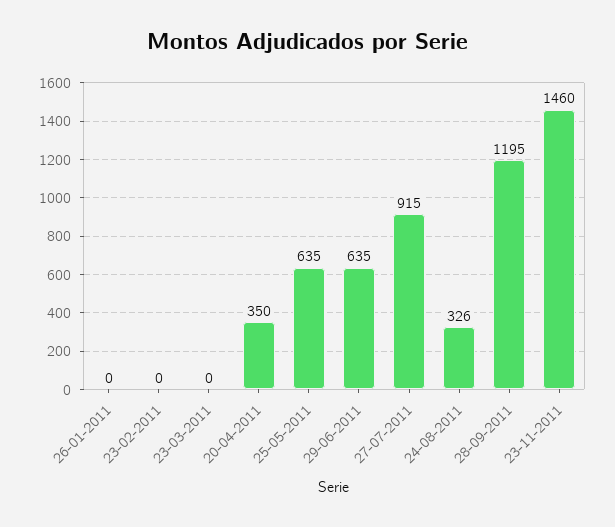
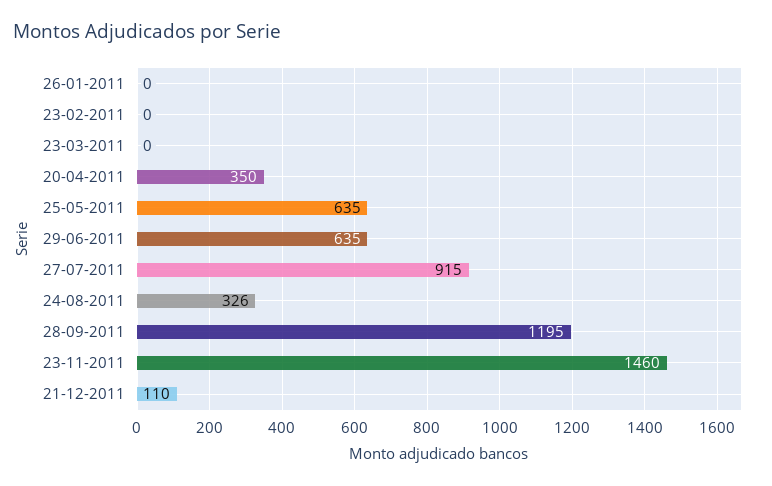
21-12-2011: none -> 110

